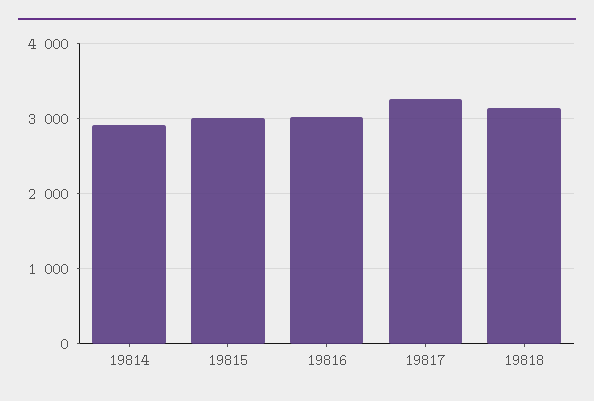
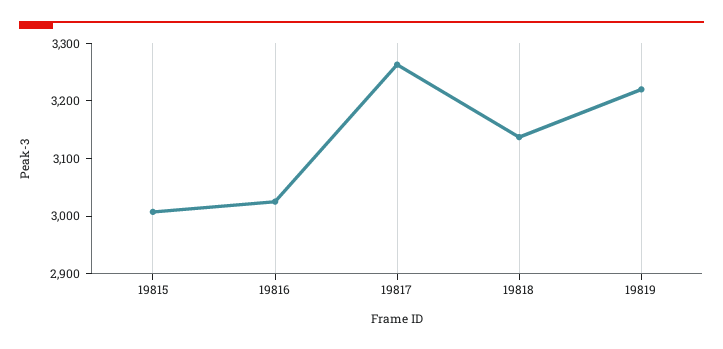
19814: 2900 -> none
19819: none -> 3220

